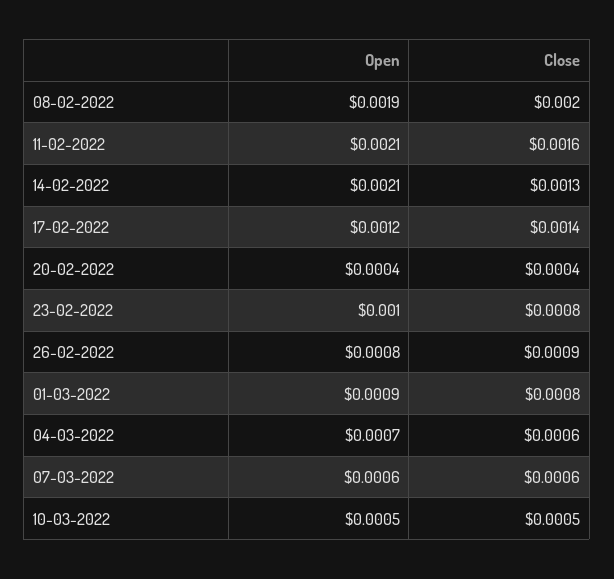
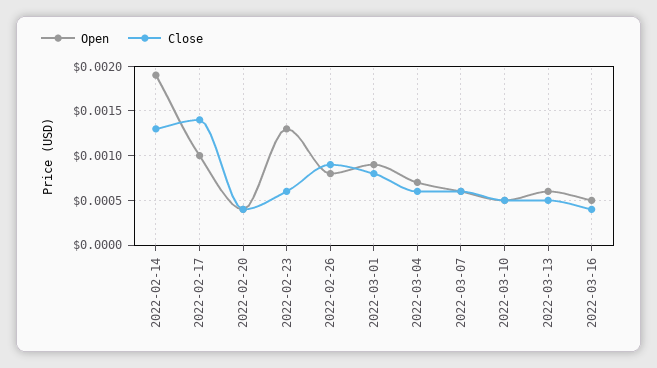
Open, 08-02-2022: 0.0019 -> none
Close, 08-02-2022: 0.002 -> none
Open, 11-02-2022: 0.0021 -> none
Close, 11-02-2022: 0.0016 -> none
Open, 14-02-2022: 0.0021 -> 0.0019
Open, 17-02-2022: 0.0012 -> 0.001
Open, 23-02-2022: 0.001 -> 0.0013
Close, 23-02-2022: 0.0008 -> 0.0006
Open, 2022-03-13: none -> 0.0006
Close, 2022-03-13: none -> 0.0005
Open, 2022-03-16: none -> 0.0005
Close, 2022-03-16: none -> 0.0004

